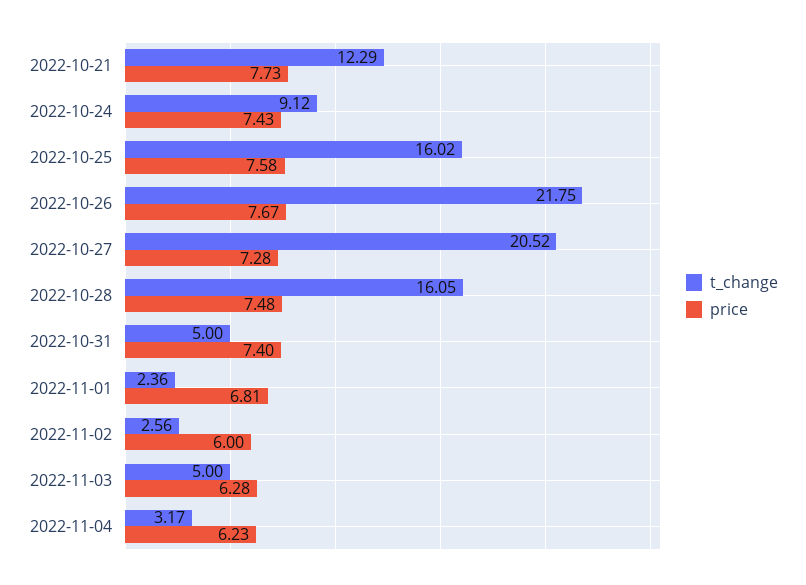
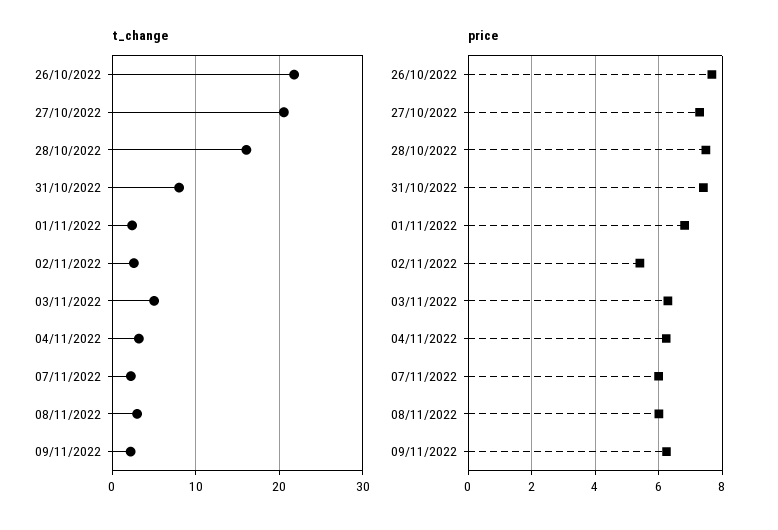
t_change, 2022-10-21: 12.29 -> none
price, 2022-10-21: 7.73 -> none
t_change, 2022-10-24: 9.12 -> none
price, 2022-10-24: 7.43 -> none
t_change, 2022-10-25: 16.02 -> none
price, 2022-10-25: 7.58 -> none
t_change, 2022-10-31: 5 -> 8
price, 2022-11-02: 6 -> 5.4
t_change, 07/11/2022: none -> 2
t_change, 08/11/2022: none -> 3
t_change, 09/11/2022: none -> 2
price, 07/11/2022: none -> 6
price, 08/11/2022: none -> 6
price, 09/11/2022: none -> 6.2

